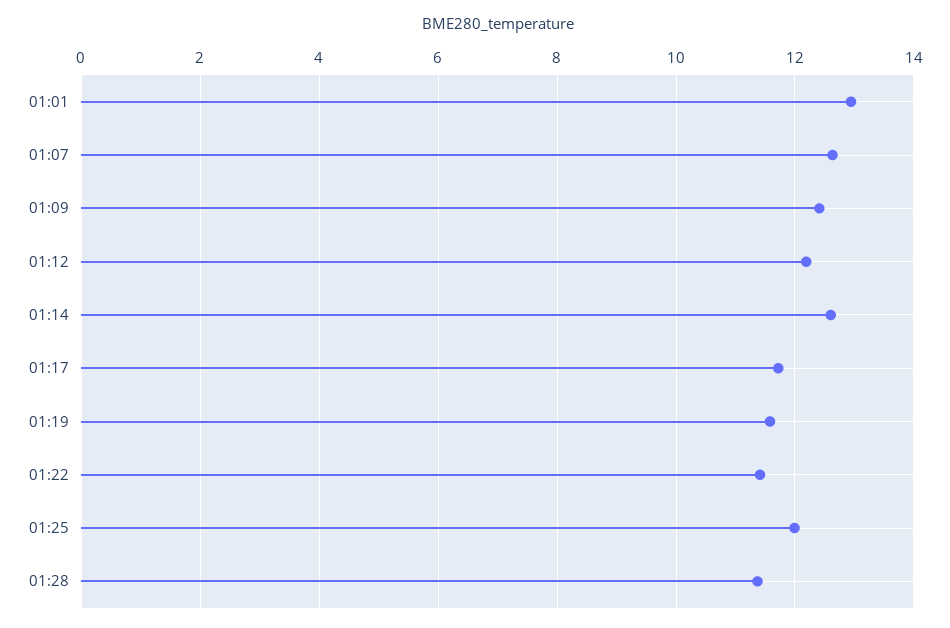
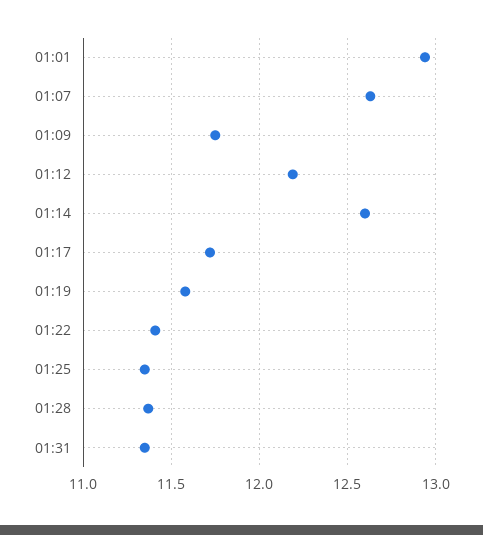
01:09: 12.4 -> 11.75
01:25: 12 -> 11.35
01:31: none -> 11.35

